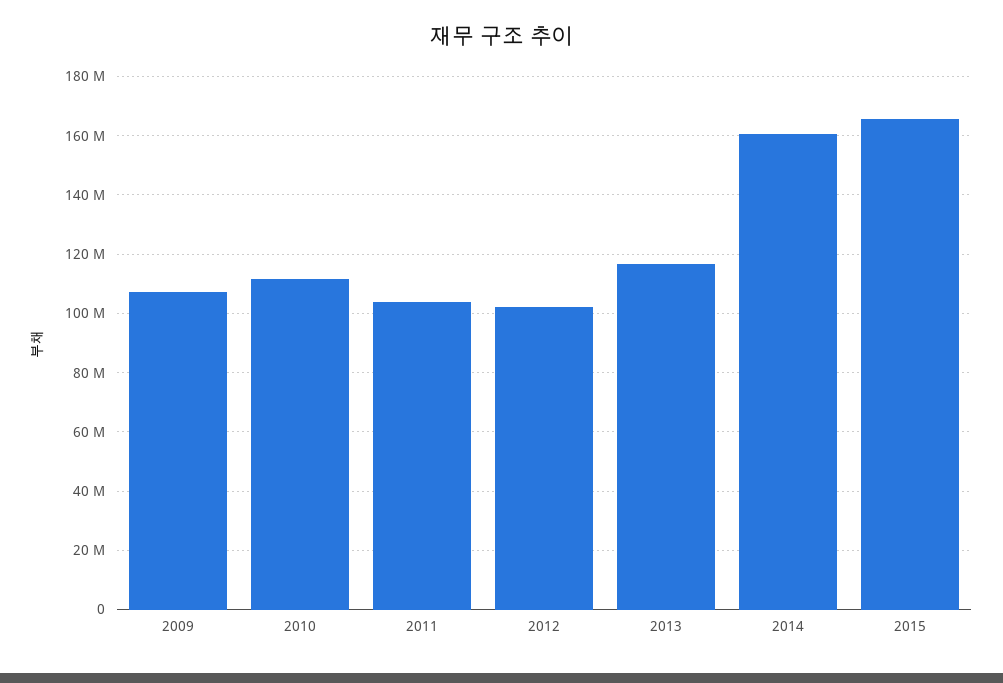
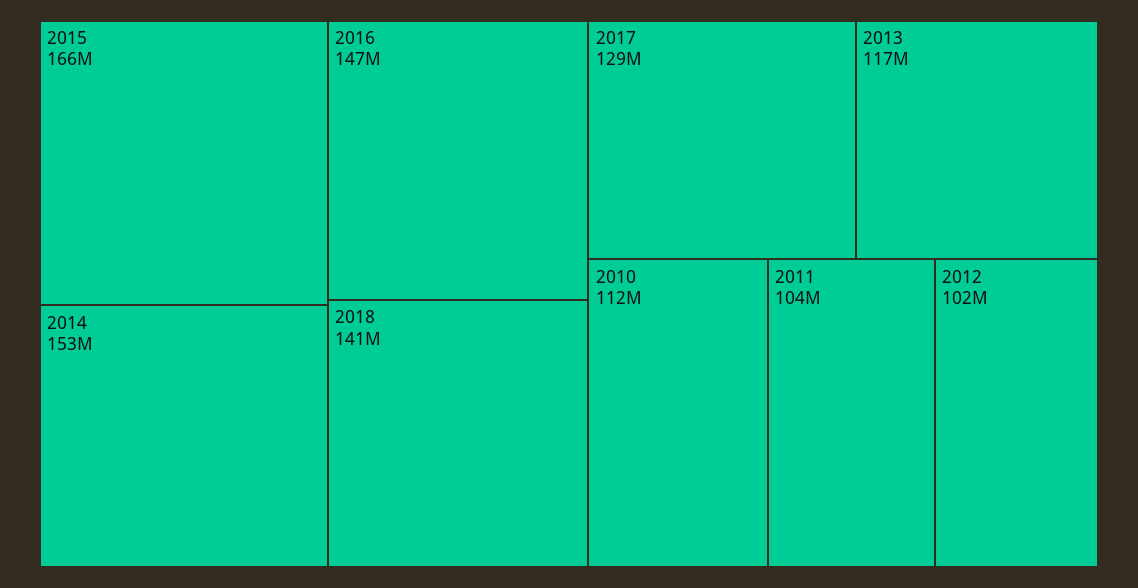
2009: 107500000 -> none
2014: 160000000 -> 153000000
2016: none -> 147000000
2018: none -> 141000000
2017: none -> 129000000

